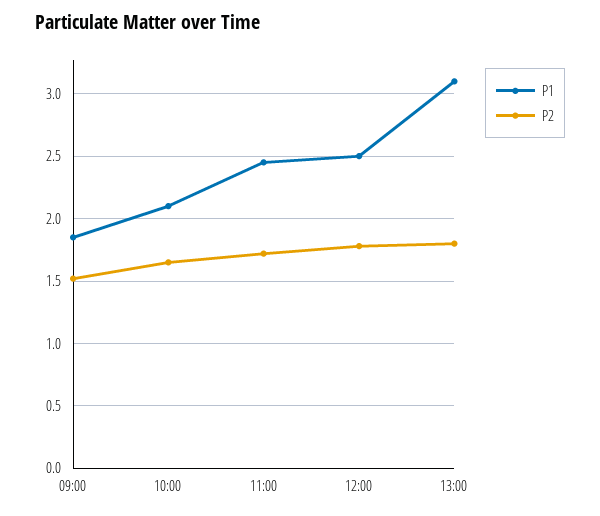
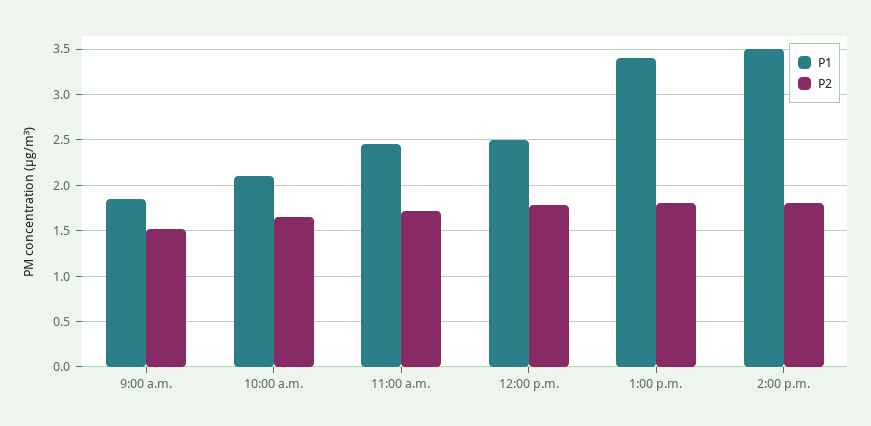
P1, 13:00: 3.1 -> 3.4
P1, 2:00 p.m.: none -> 3.5
P2, 2:00 p.m.: none -> 1.8

